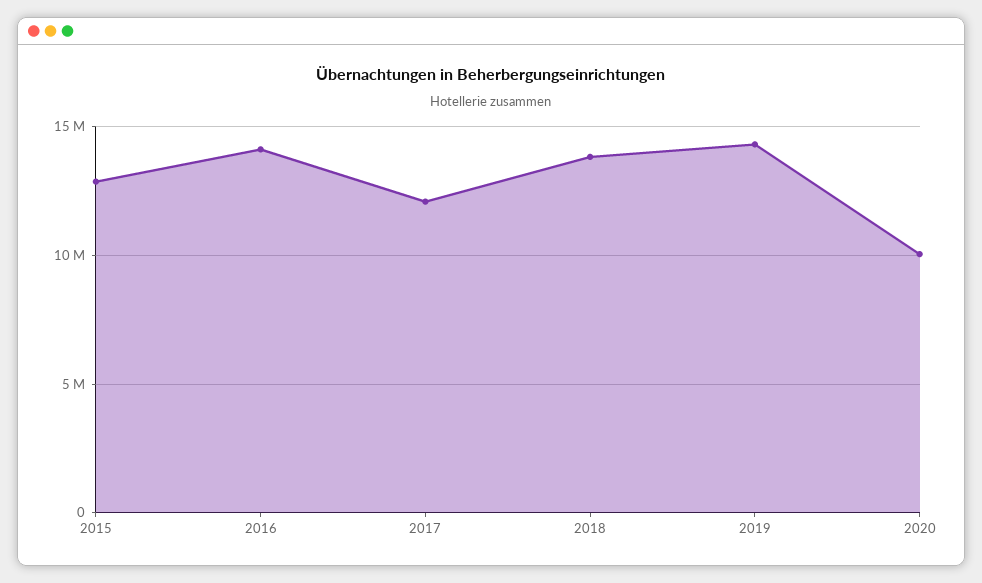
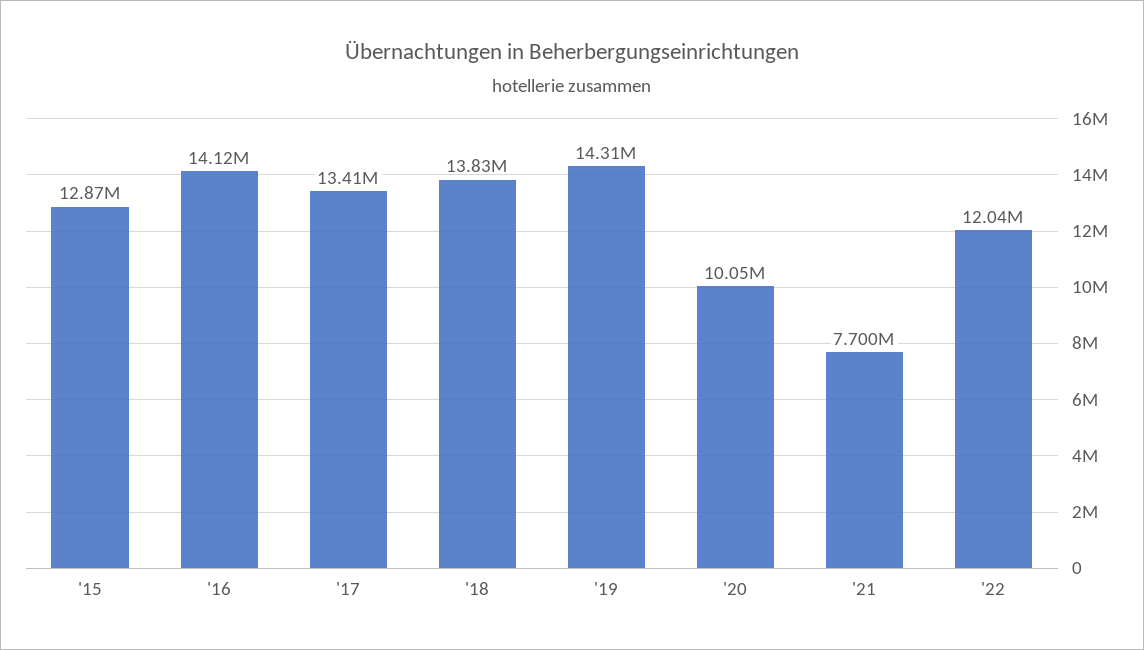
2017: 12000000 -> 13410000
'21: none -> 7700000
'22: none -> 12040000

